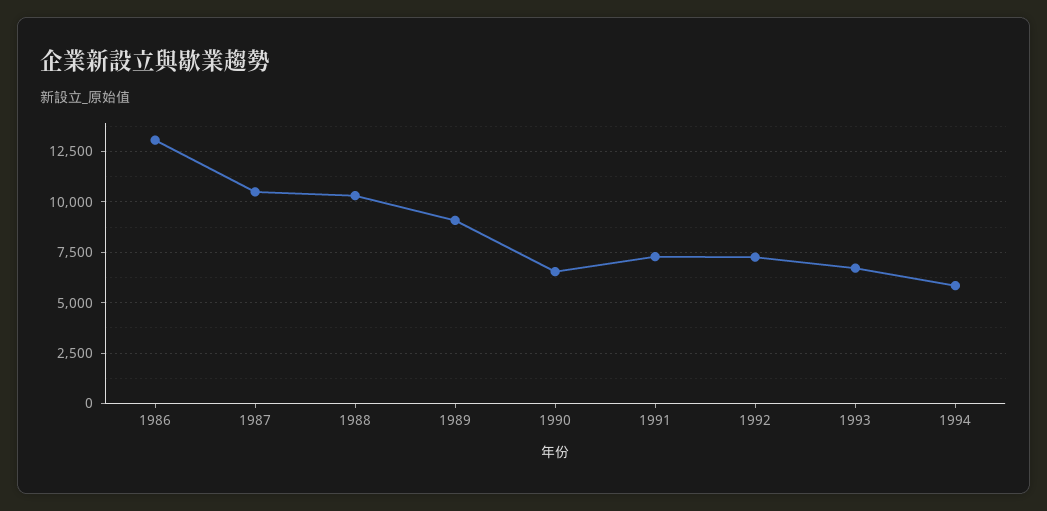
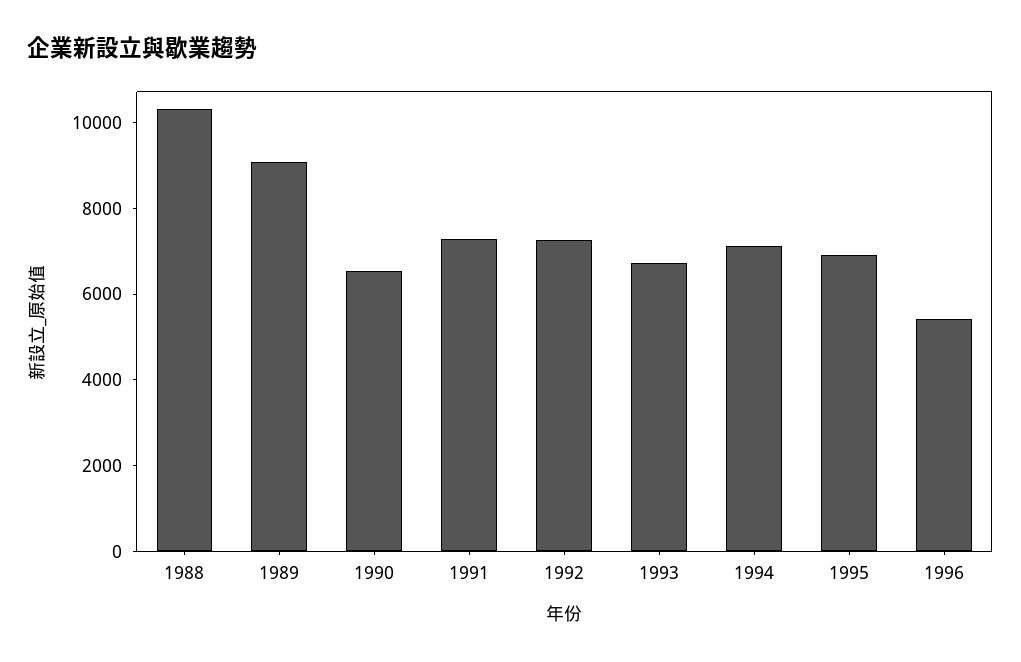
1986: 13000 -> none
1987: 10500 -> none
1994: 6000 -> 7000
1995: none -> 7000
1996: none -> 5500

